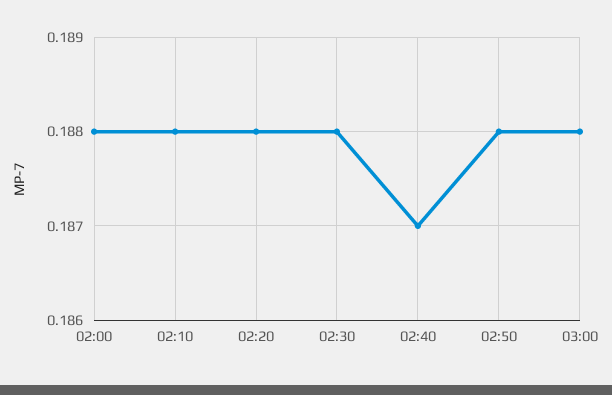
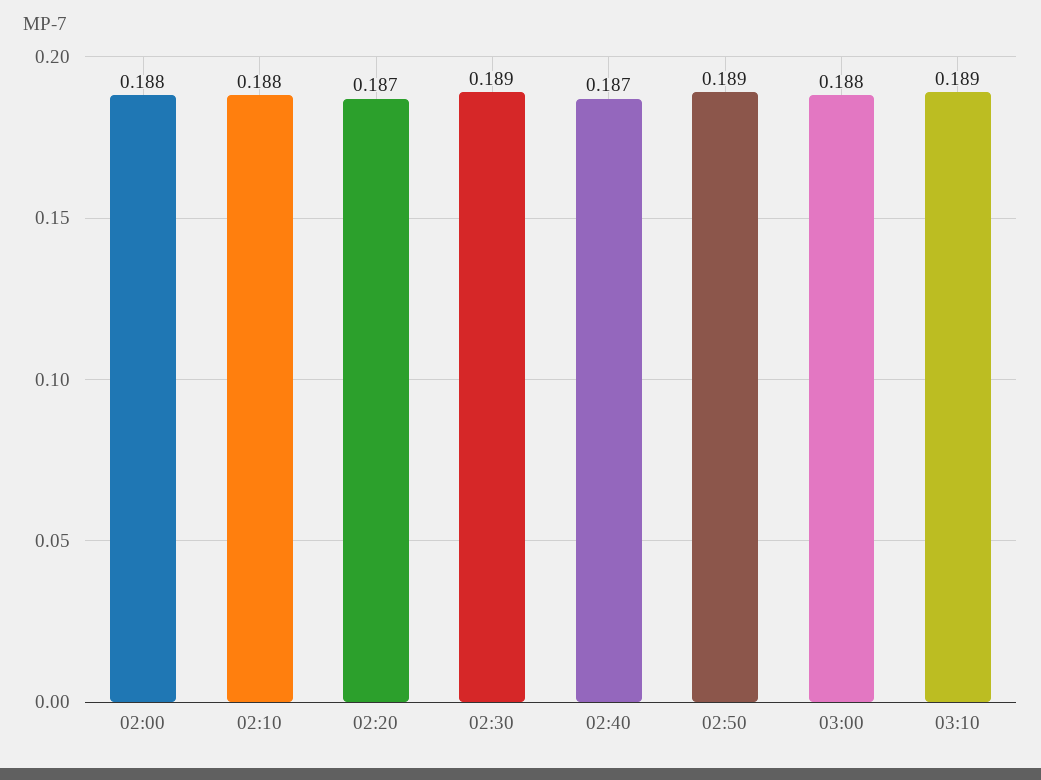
02:20: 0.188 -> 0.187
02:30: 0.188 -> 0.189
02:50: 0.188 -> 0.189
03:10: none -> 0.189

